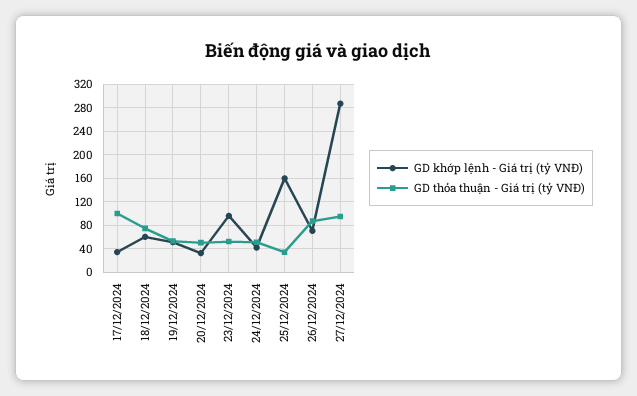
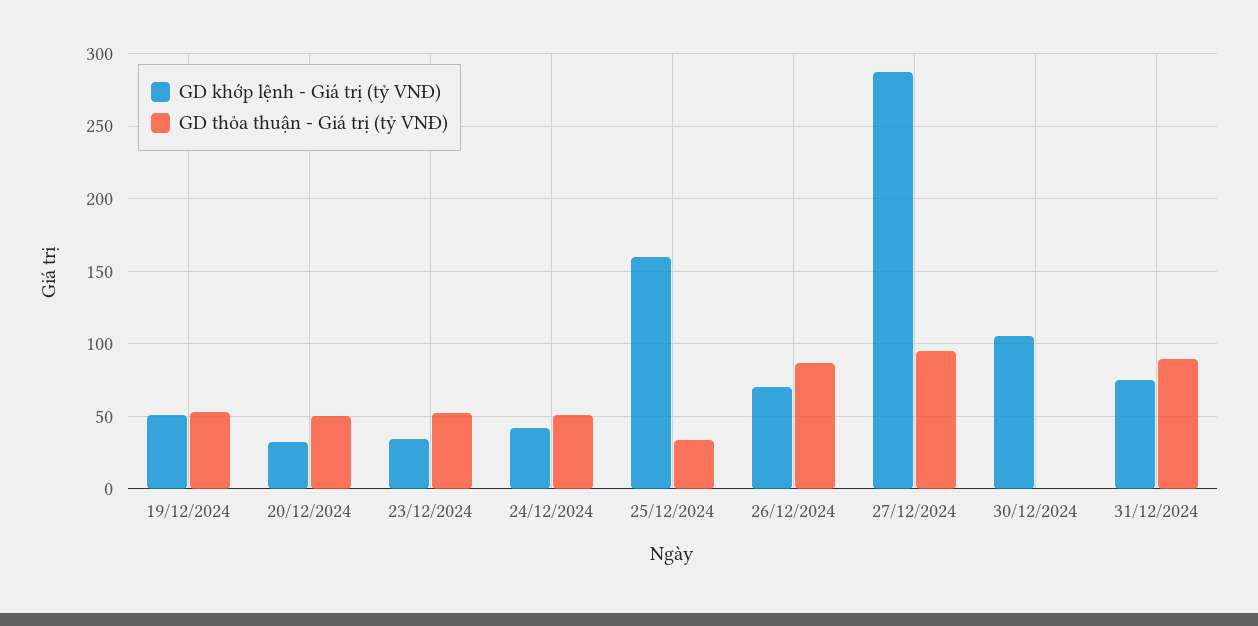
GD khớp lệnh - Giá trị (tỷ VNĐ), 17/12/2024: 40 -> none
GD thỏa thuận - Giá trị (tỷ VNĐ), 17/12/2024: 100 -> none
GD khớp lệnh - Giá trị (tỷ VNĐ), 18/12/2024: 60 -> none
GD thỏa thuận - Giá trị (tỷ VNĐ), 18/12/2024: 80 -> none
GD khớp lệnh - Giá trị (tỷ VNĐ), 23/12/2024: 100 -> 35
GD khớp lệnh - Giá trị (tỷ VNĐ), 30/12/2024: none -> 105
GD thỏa thuận - Giá trị (tỷ VNĐ), 30/12/2024: none -> 0
GD khớp lệnh - Giá trị (tỷ VNĐ), 31/12/2024: none -> 75
GD thỏa thuận - Giá trị (tỷ VNĐ), 31/12/2024: none -> 90

